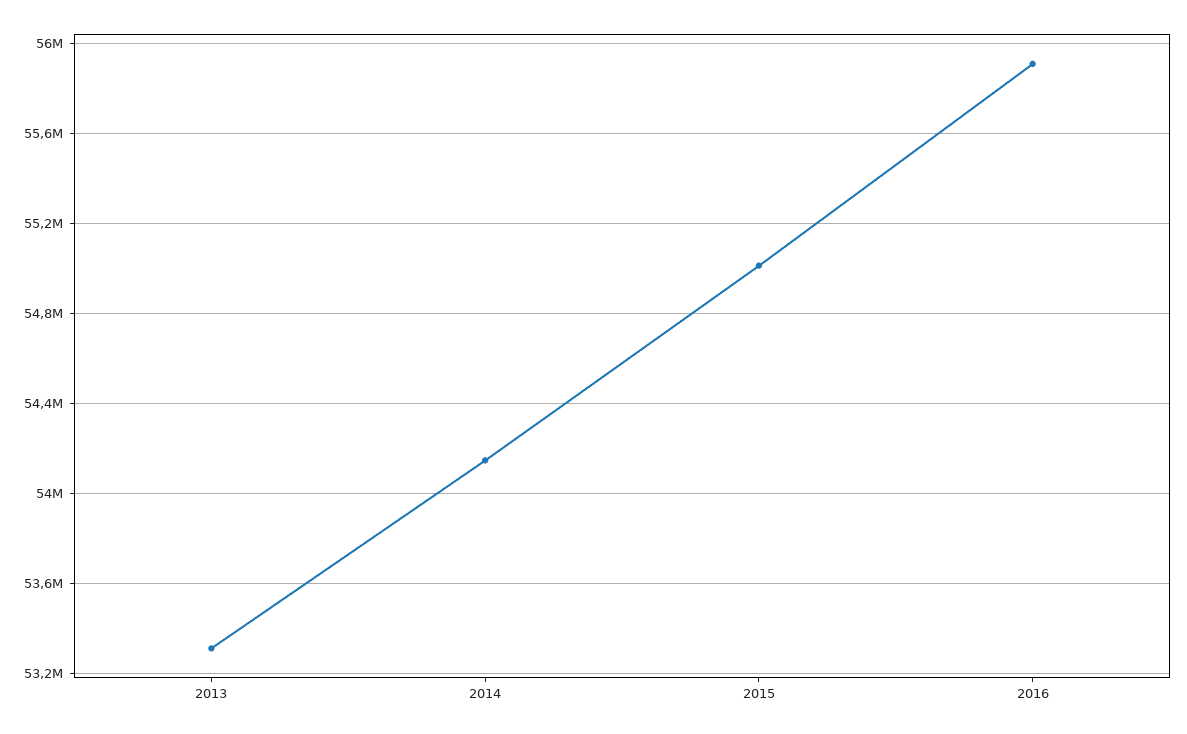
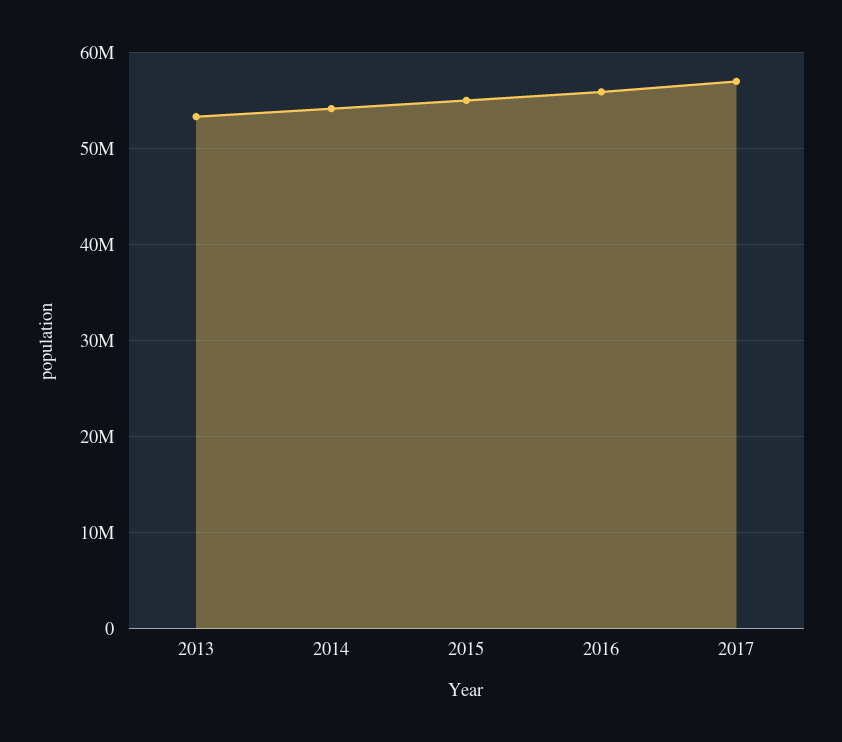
2017: none -> 57000000

